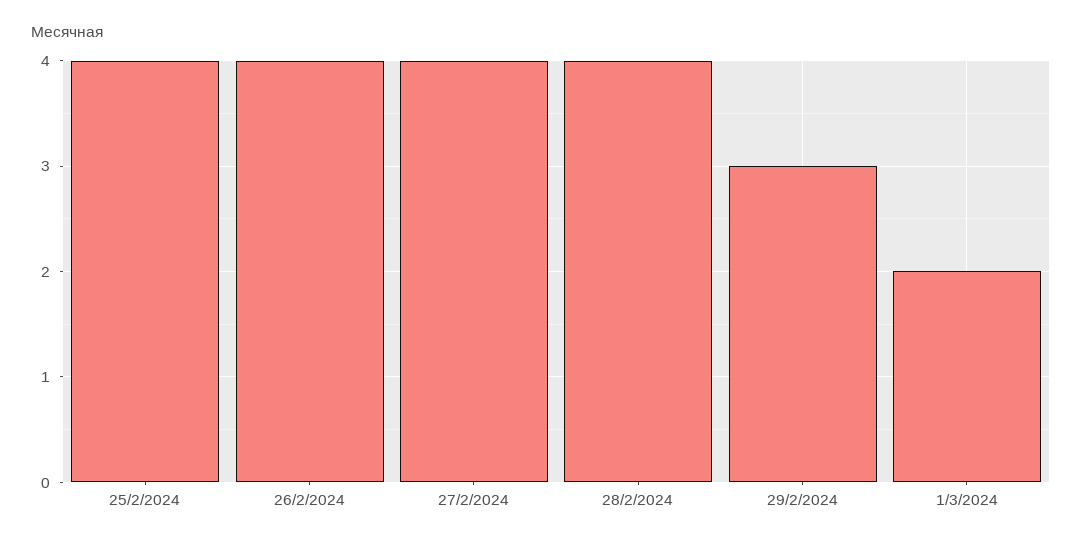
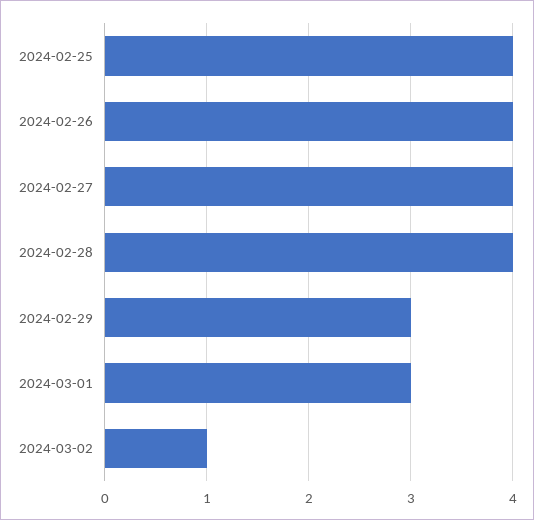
1/3/2024: 2 -> 3
2024-03-02: none -> 1

